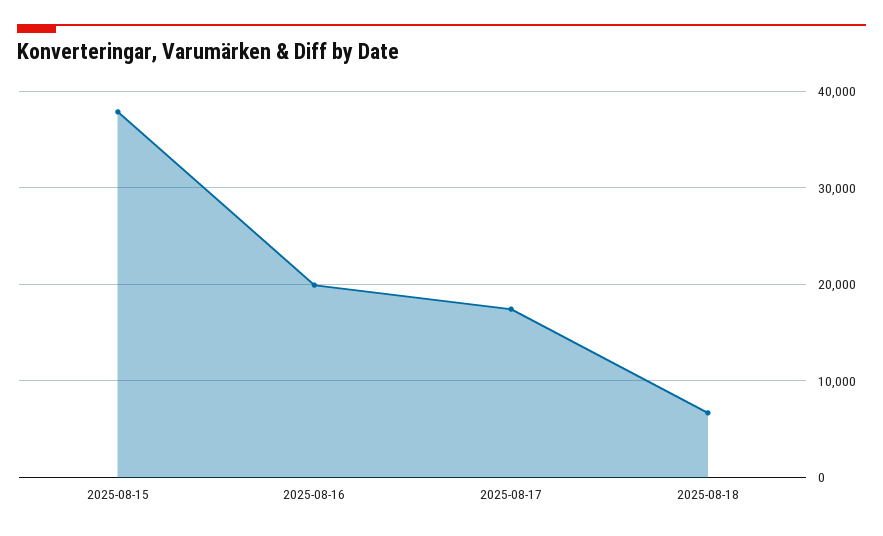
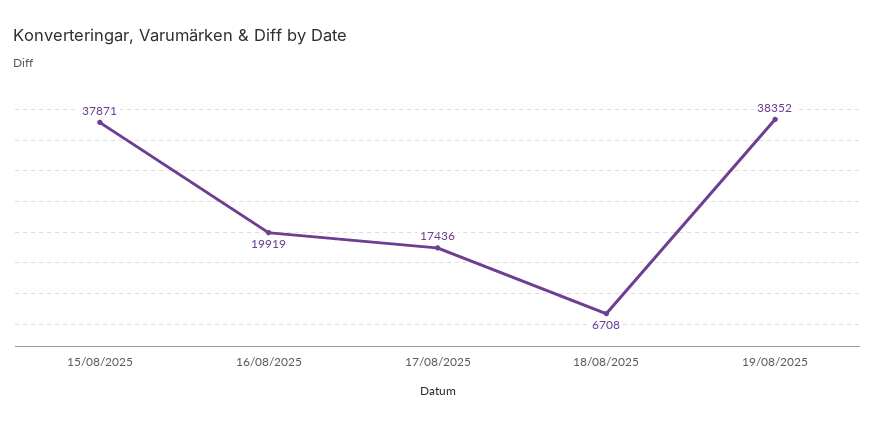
19/08/2025: none -> 38352

